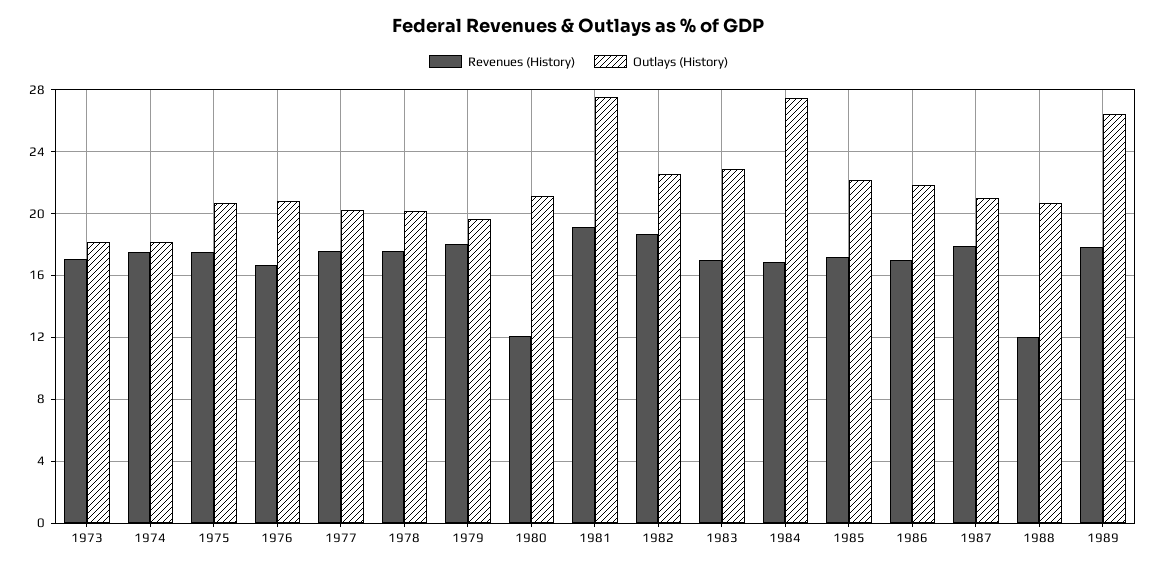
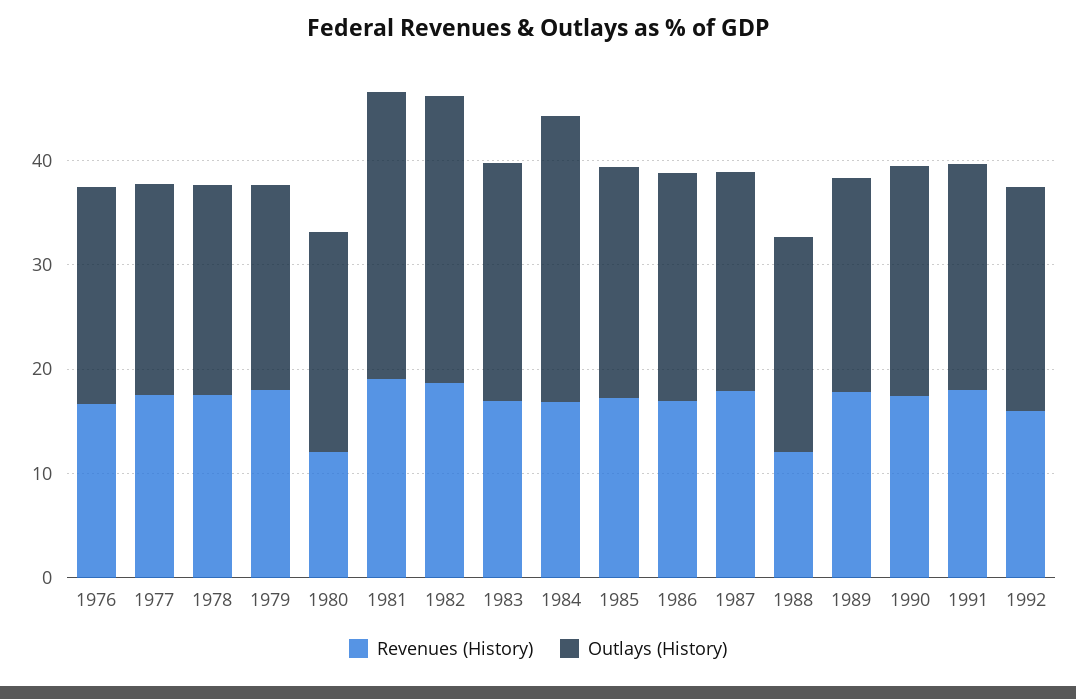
Revenues (History), 1973: 17 -> none
Outlays (History), 1973: 18 -> none
Revenues (History), 1974: 17.5 -> none
Outlays (History), 1974: 18 -> none
Revenues (History), 1975: 17.5 -> none
Outlays (History), 1975: 20.5 -> none
Outlays (History), 1982: 22.5 -> 28
Outlays (History), 1989: 26.5 -> 20
Revenues (History), 1990: none -> 18
Outlays (History), 1990: none -> 22
Revenues (History), 1991: none -> 18
Outlays (History), 1991: none -> 22
Revenues (History), 1992: none -> 16
Outlays (History), 1992: none -> 22

